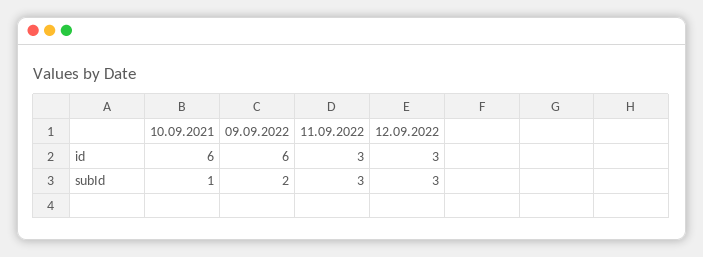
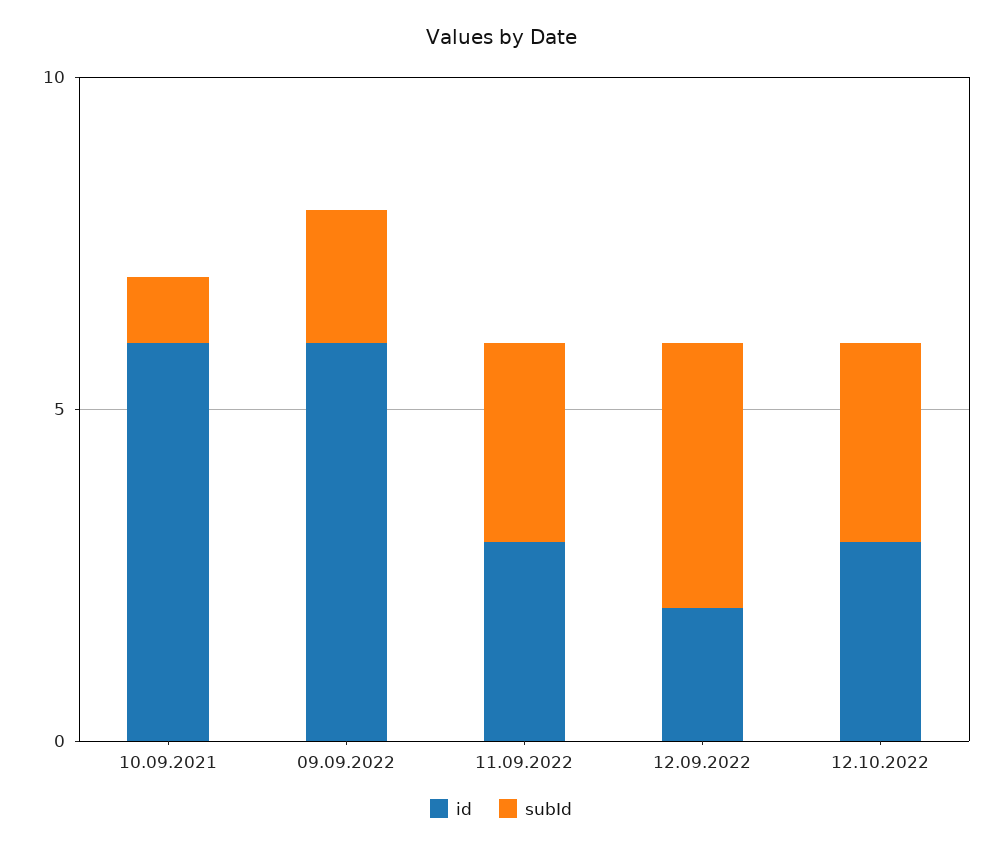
id, 12.09.2022: 3 -> 2
subId, 12.09.2022: 3 -> 4
id, 12.10.2022: none -> 3
subId, 12.10.2022: none -> 3

